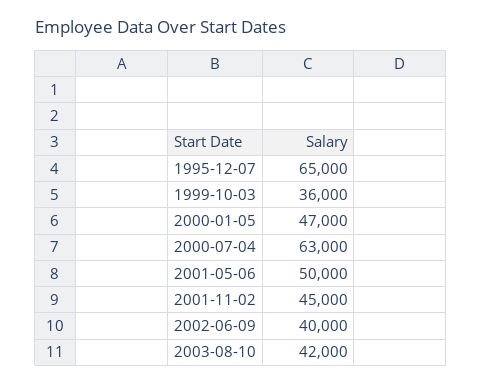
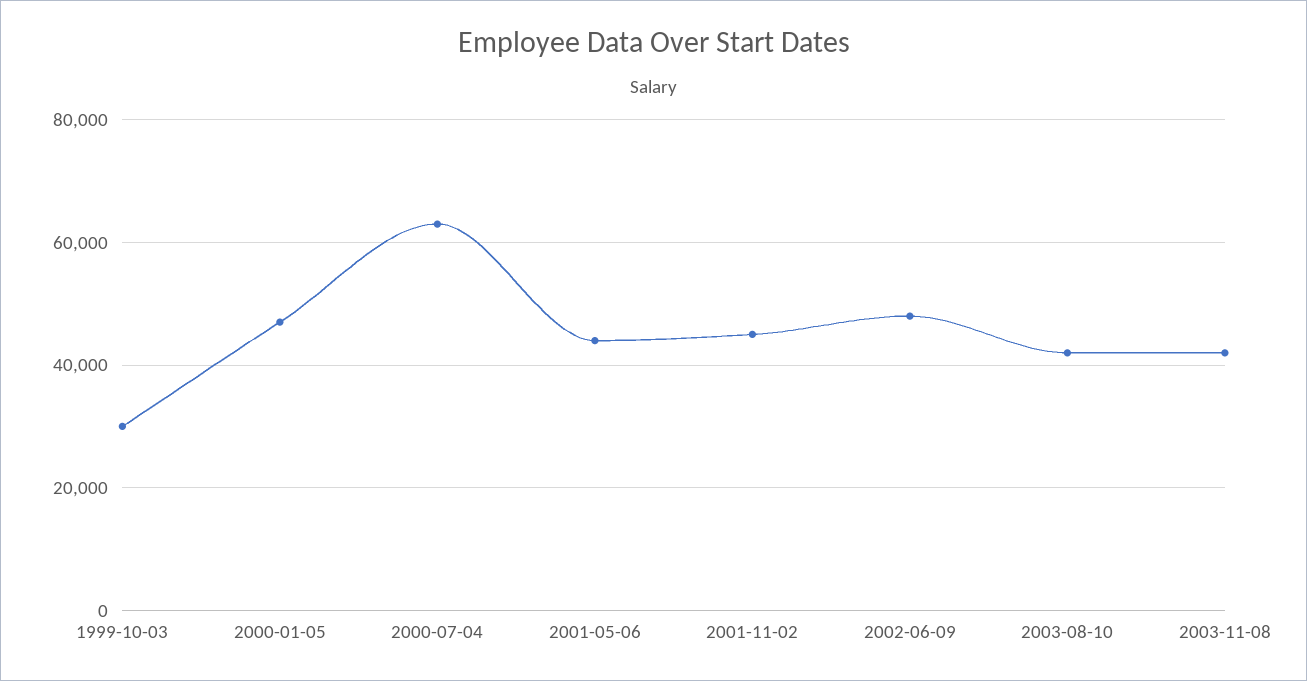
1995-12-07: 65000 -> none
1999-10-03: 36000 -> 30000
2001-05-06: 50000 -> 44000
2002-06-09: 40000 -> 48000
2003-11-08: none -> 42000

